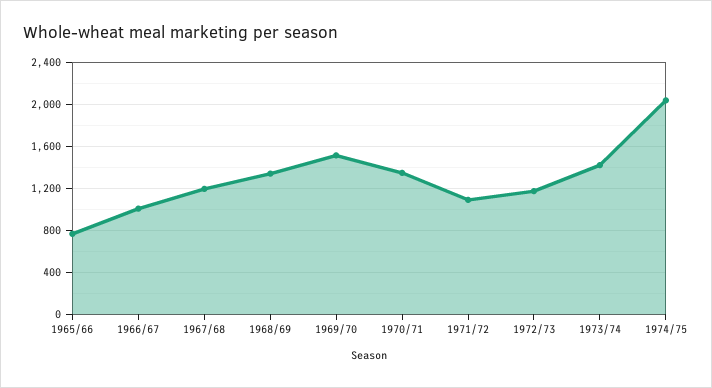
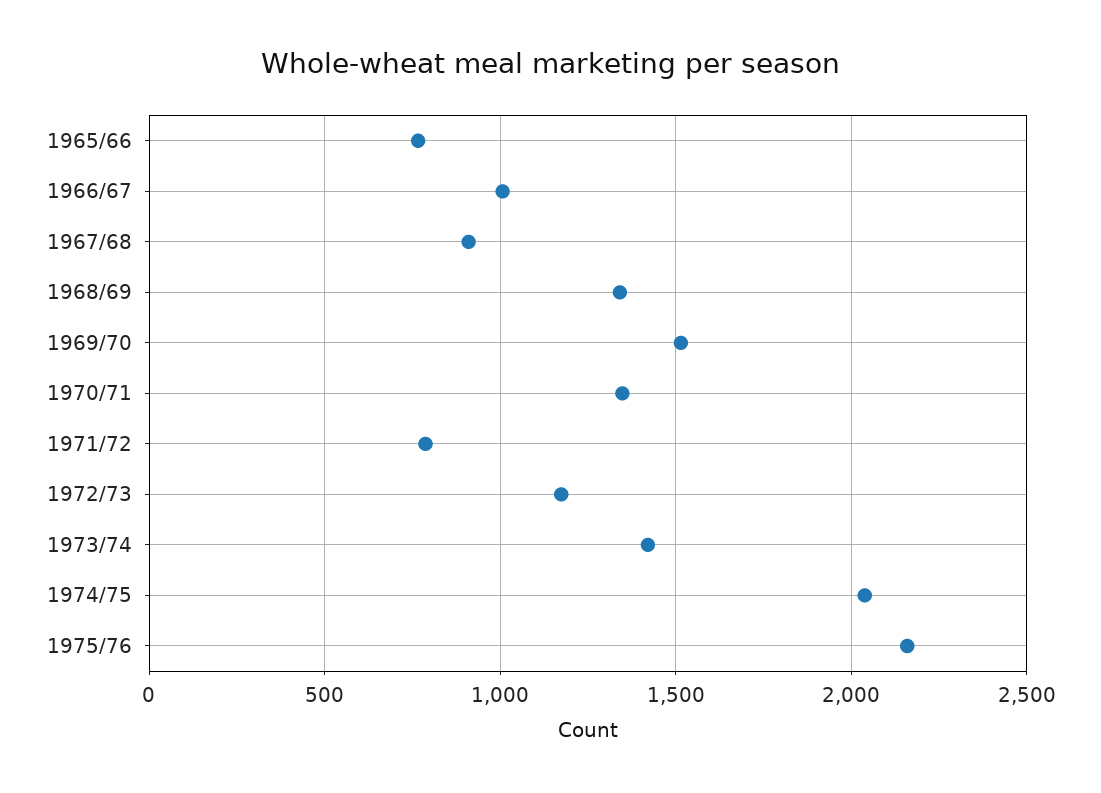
1967/68: 1200 -> 900
1971/72: 1100 -> 800
1975/76: none -> 2150

